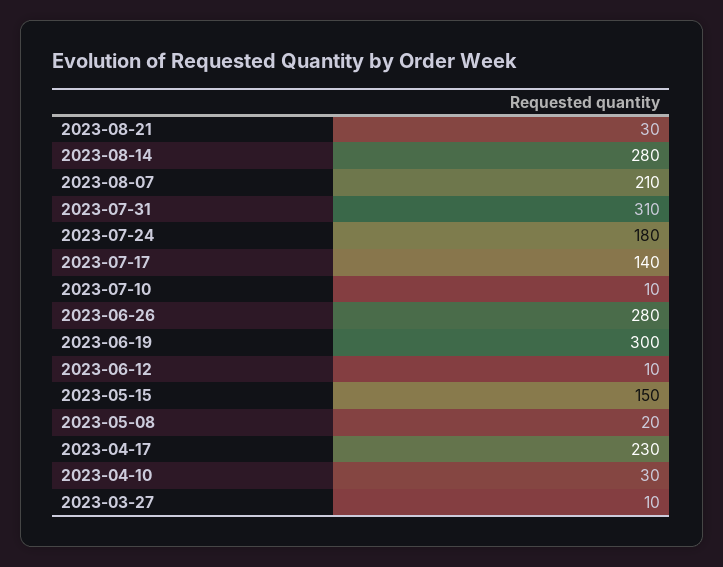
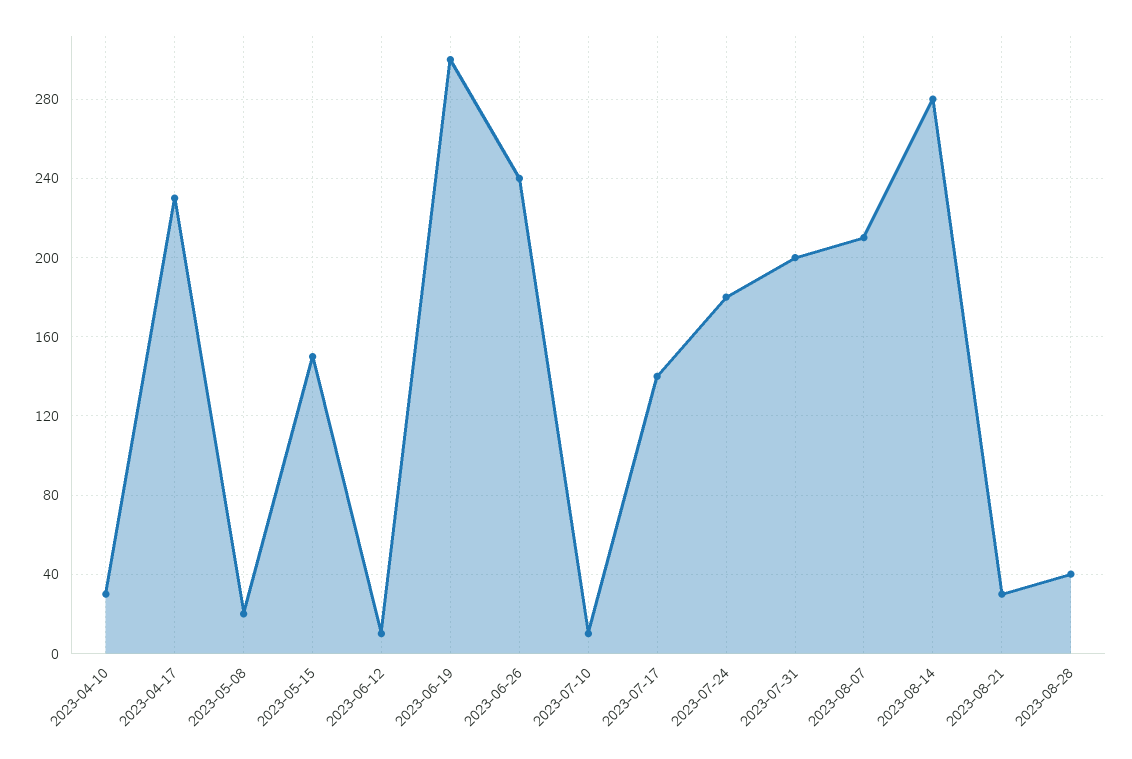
2023-07-31: 310 -> 200
2023-06-26: 280 -> 240
2023-03-27: 10 -> none
2023-08-28: none -> 40

